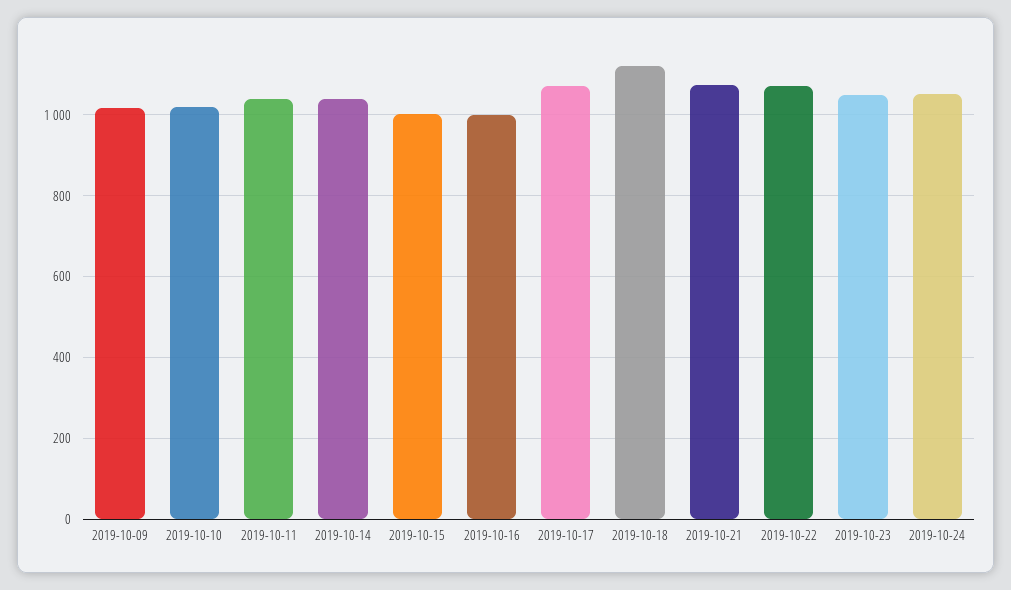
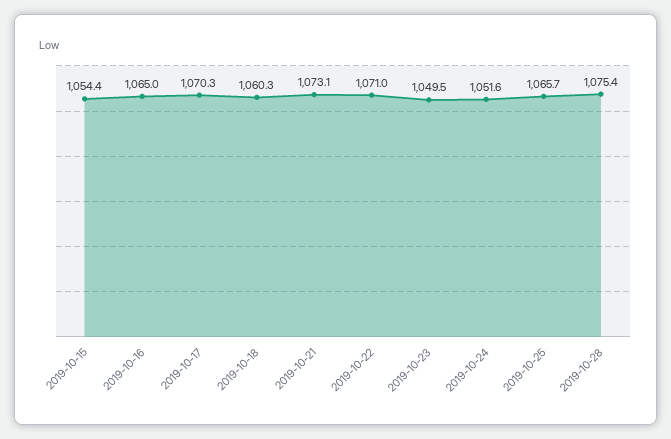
2019-10-09: 1020 -> none
2019-10-10: 1020 -> none
2019-10-11: 1040 -> none
2019-10-14: 1040 -> none
2019-10-15: 1000 -> 1054.4
2019-10-16: 1000 -> 1065
2019-10-18: 1120 -> 1060.3
2019-10-25: none -> 1065.7
2019-10-28: none -> 1075.4

